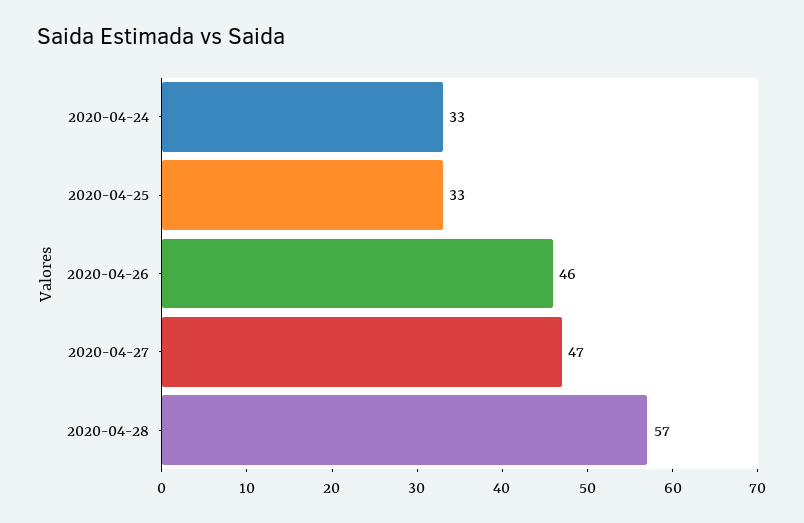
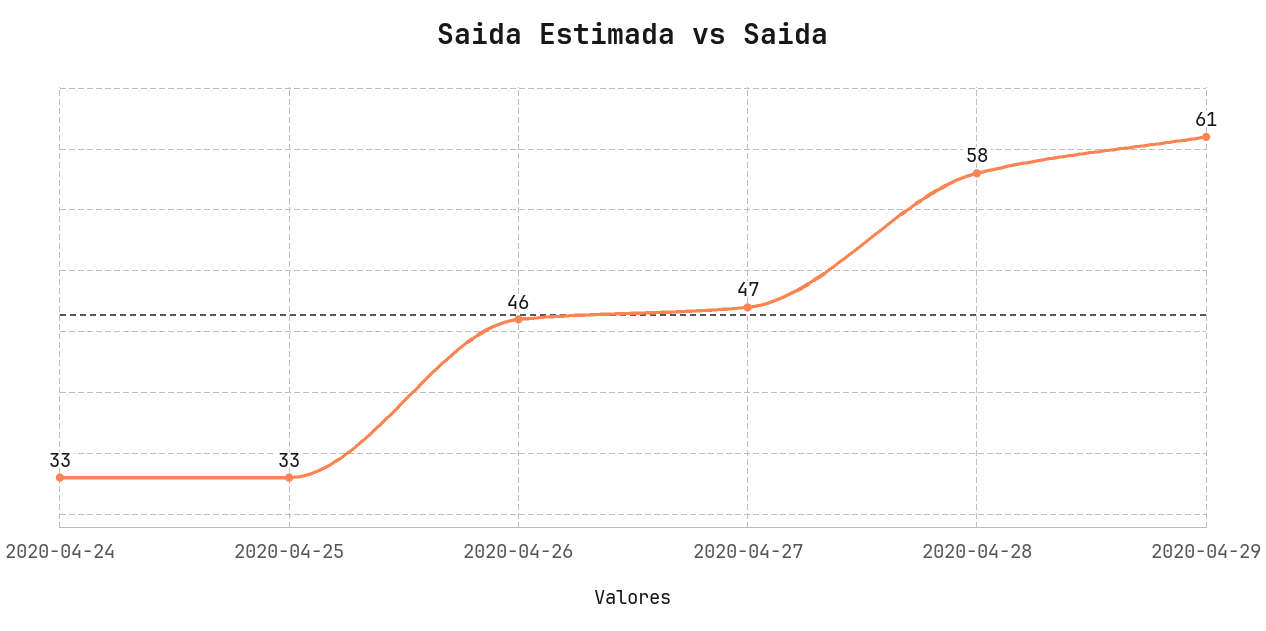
2020-04-28: 57 -> 58
2020-04-29: none -> 61

